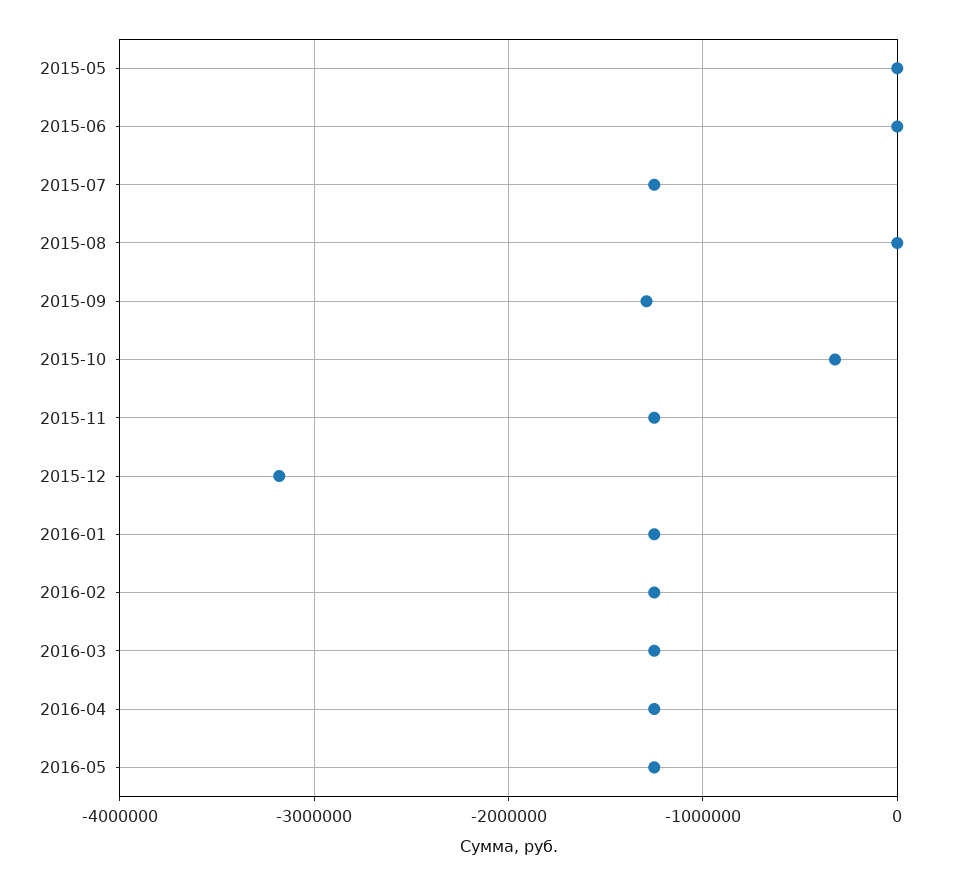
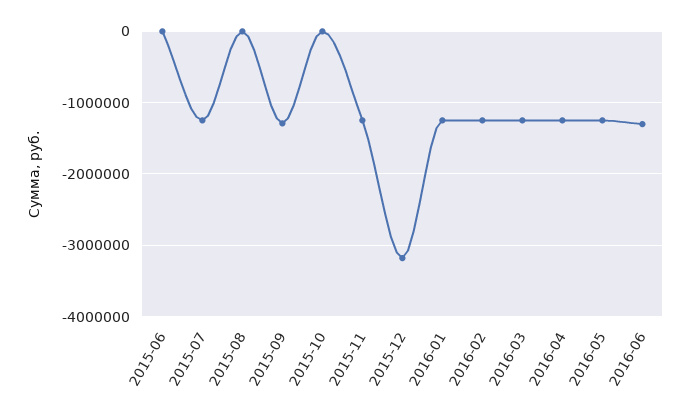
2015-05: 0 -> none
2015-10: -300000 -> 0
2016-06: none -> -1300000

